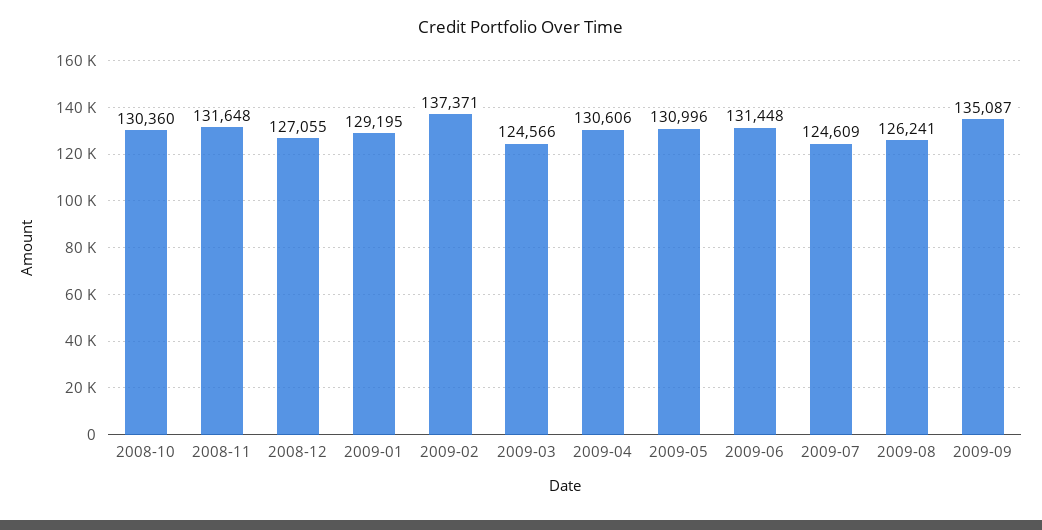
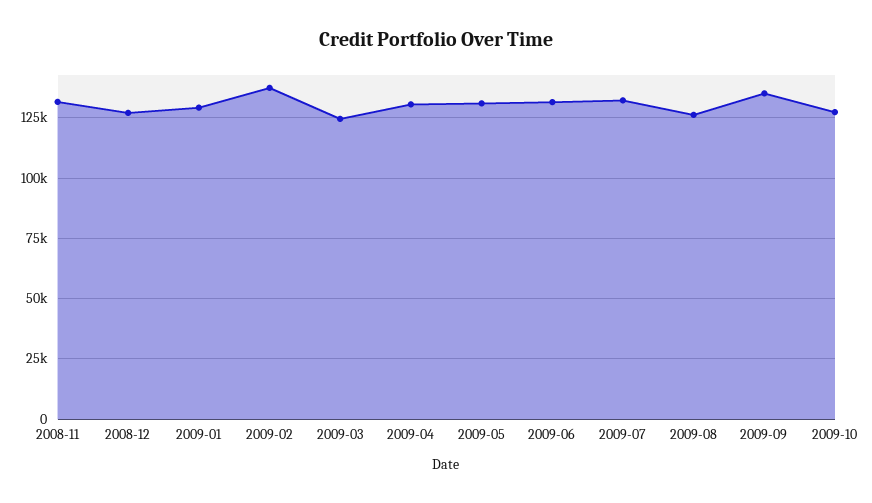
2008-10: 130360 -> none
2009-07: 124609 -> 132500
2009-10: none -> 127500

